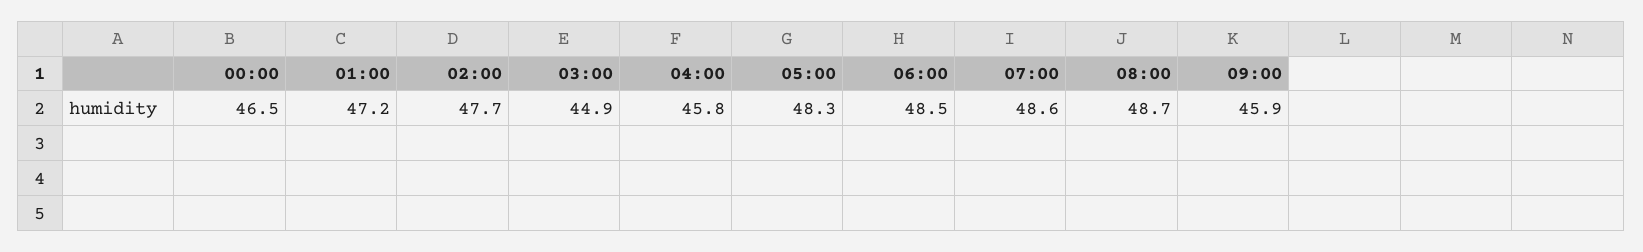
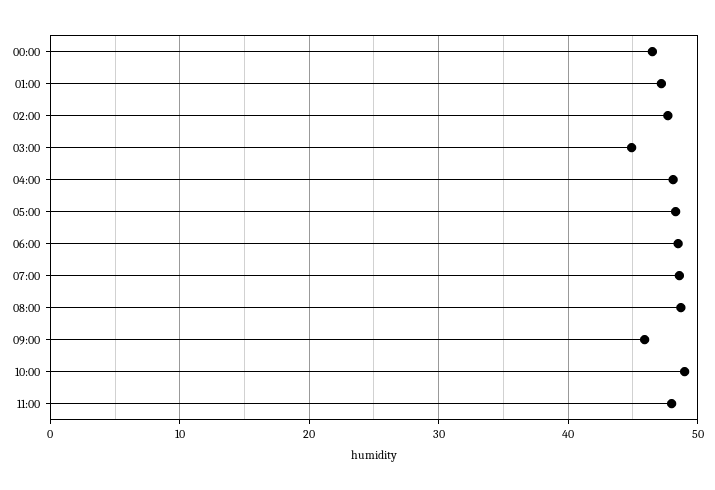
04:00: 45.8 -> 48
10:00: none -> 49
11:00: none -> 48

